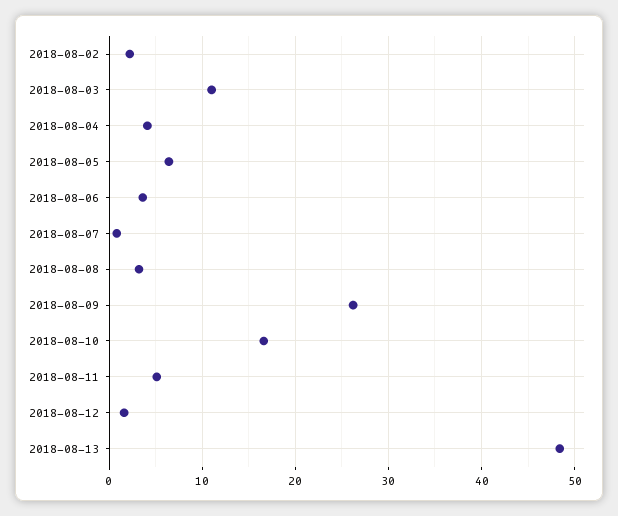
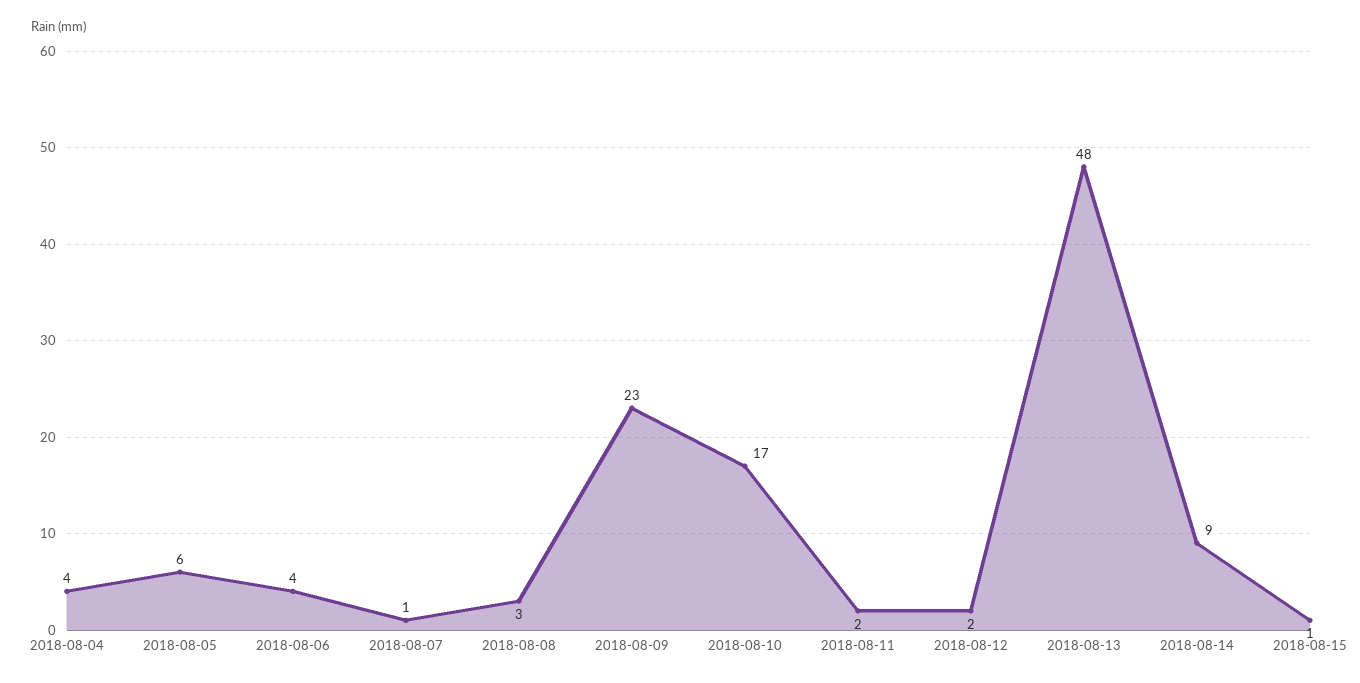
2018-08-02: 2 -> none
2018-08-03: 11 -> none
2018-08-09: 26 -> 23
2018-08-11: 5 -> 2
2018-08-14: none -> 9
2018-08-15: none -> 1

